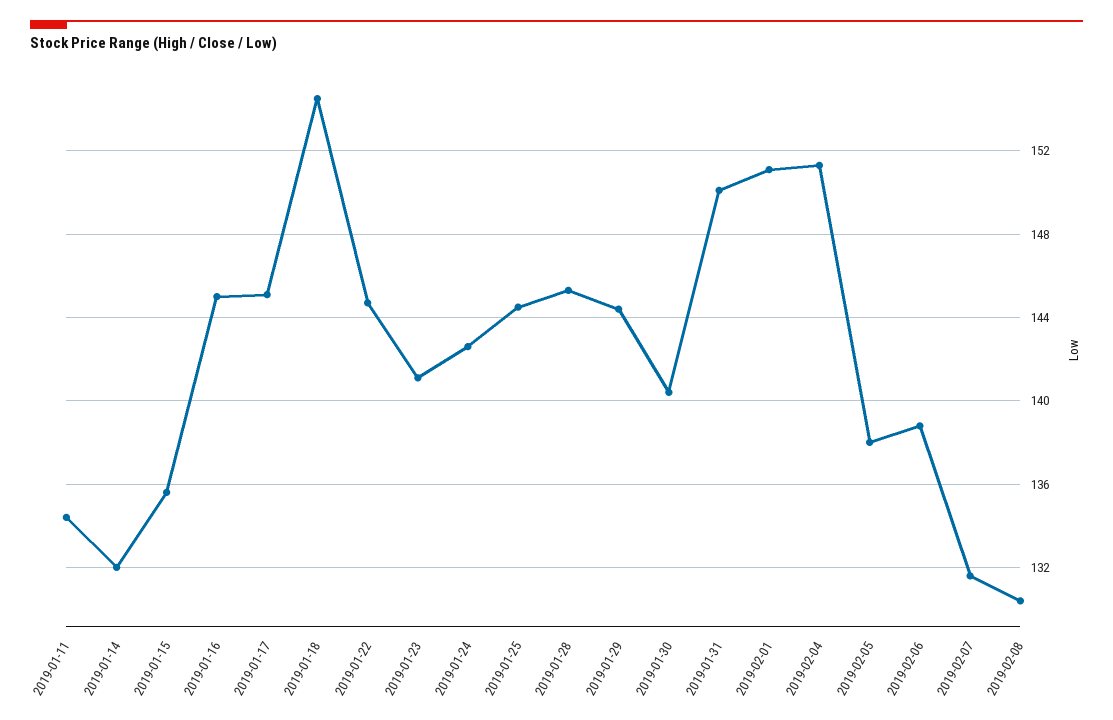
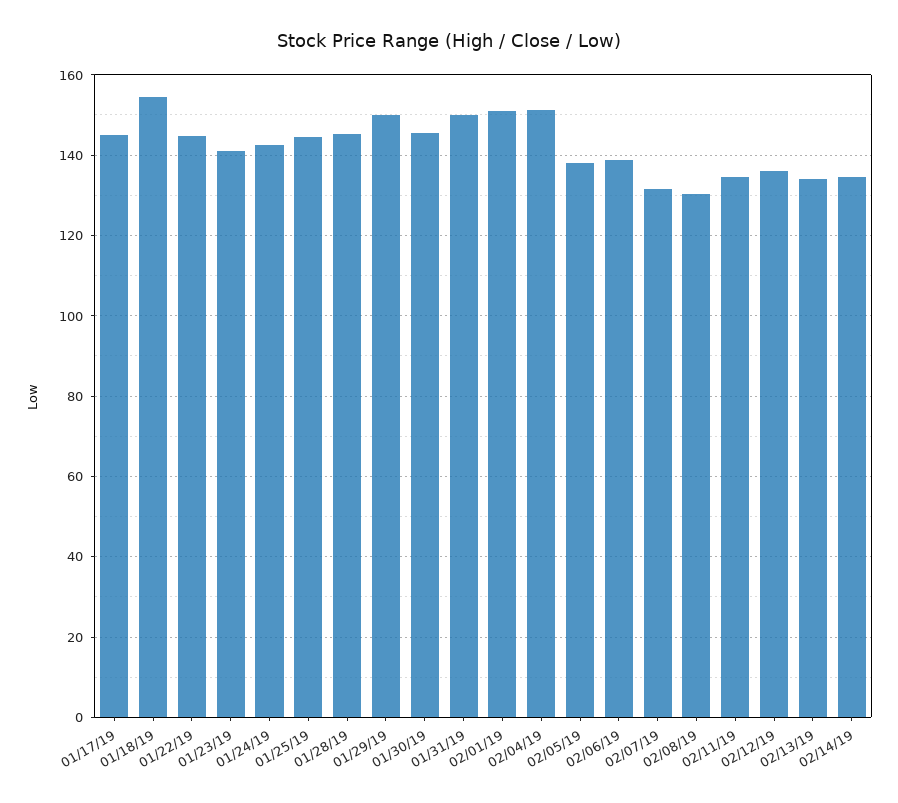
2019-01-11: 134.5 -> none
2019-01-14: 132 -> none
2019-01-15: 135.5 -> none
2019-01-16: 145 -> none
2019-01-29: 144.5 -> 150
2019-01-30: 140.5 -> 146
02/11/19: none -> 134
02/12/19: none -> 136
02/13/19: none -> 134
02/14/19: none -> 134

